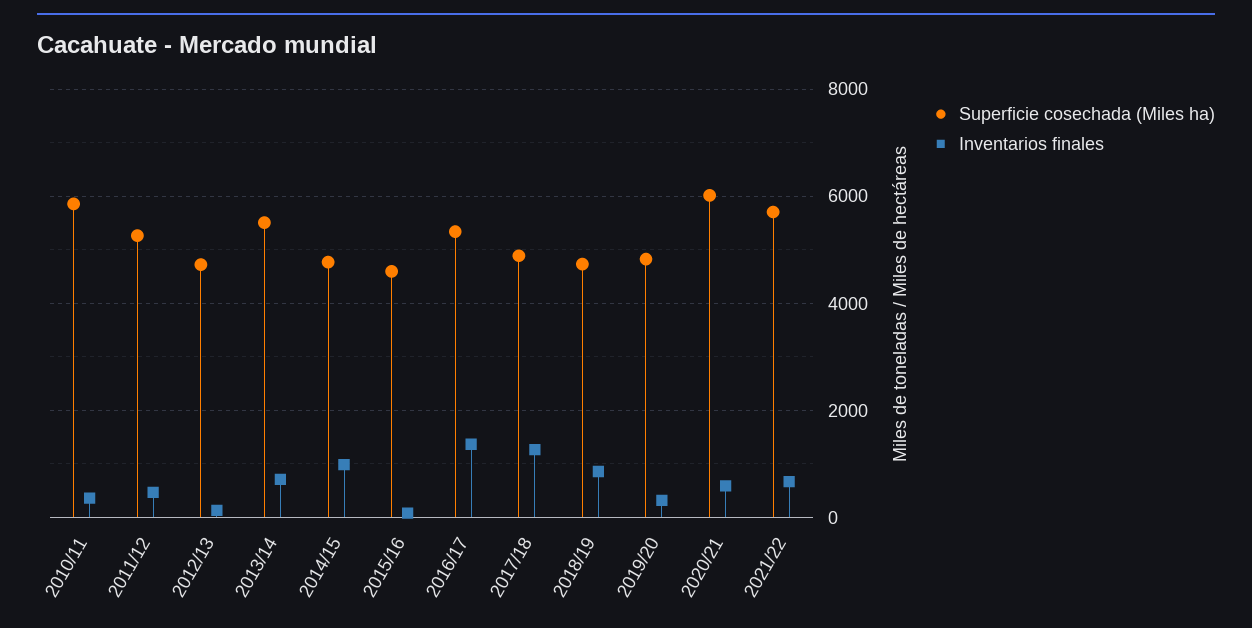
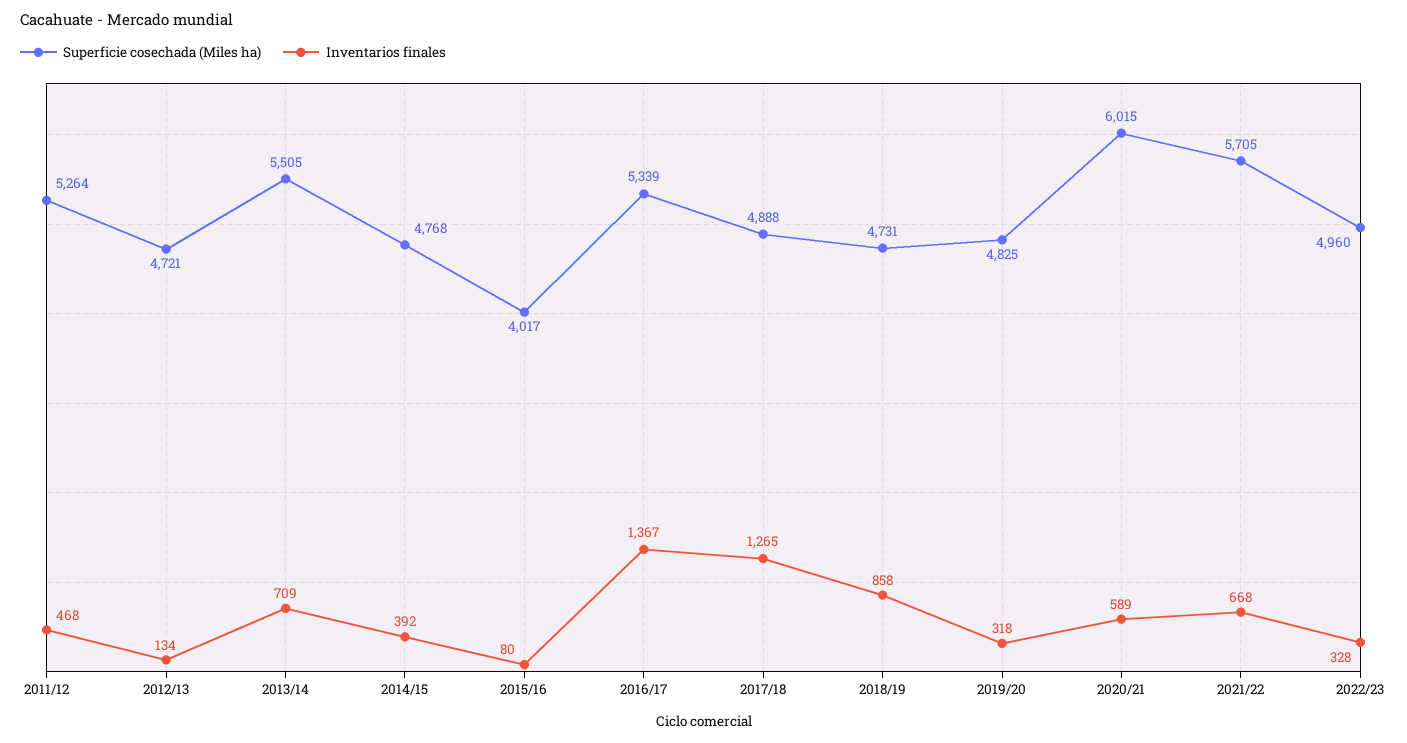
Superficie cosechada (Miles ha), 2010/11: 5800 -> none
Inventarios finales, 2010/11: 400 -> none
Inventarios finales, 2014/15: 1000 -> 392
Superficie cosechada (Miles ha), 2015/16: 4600 -> 4017
Superficie cosechada (Miles ha), 2022/23: none -> 4960
Inventarios finales, 2022/23: none -> 328

